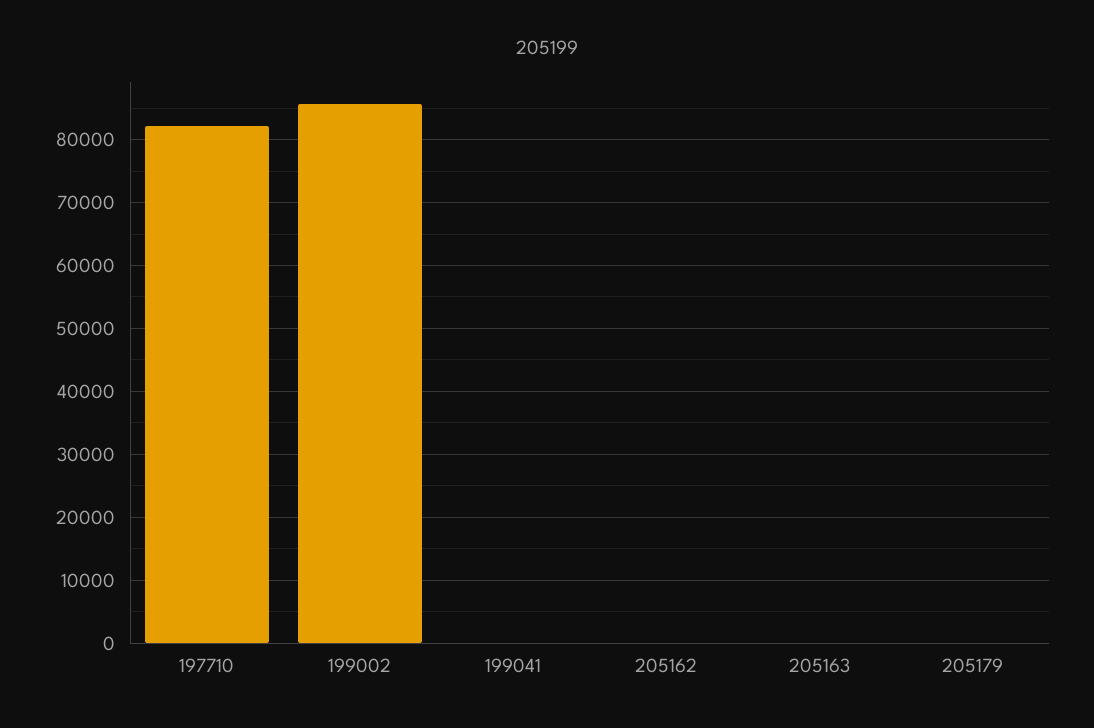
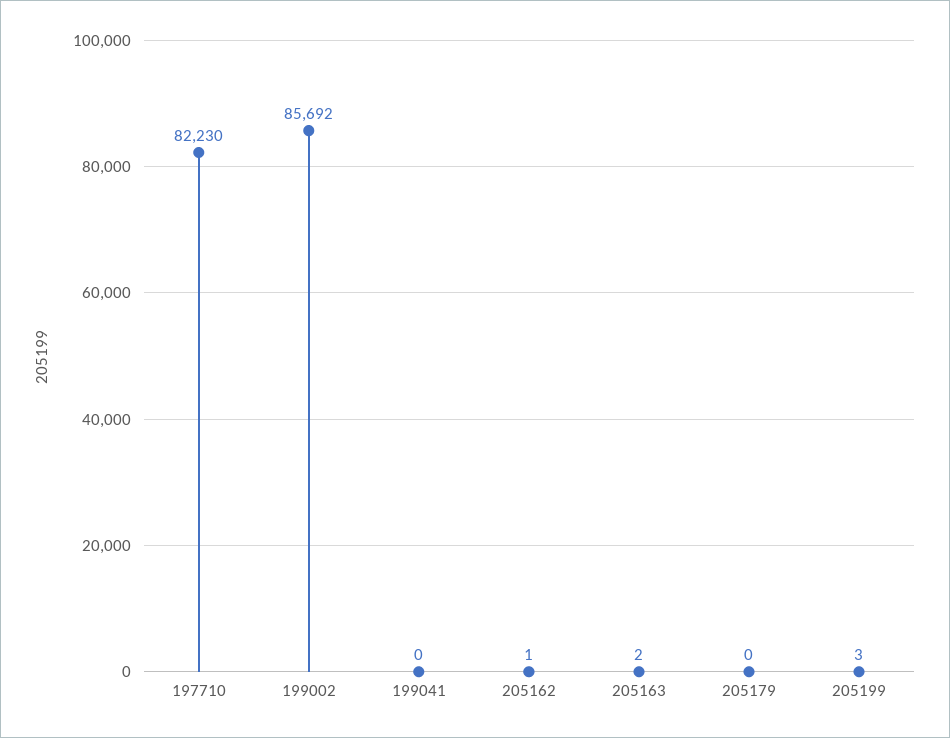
205199: none -> 3

